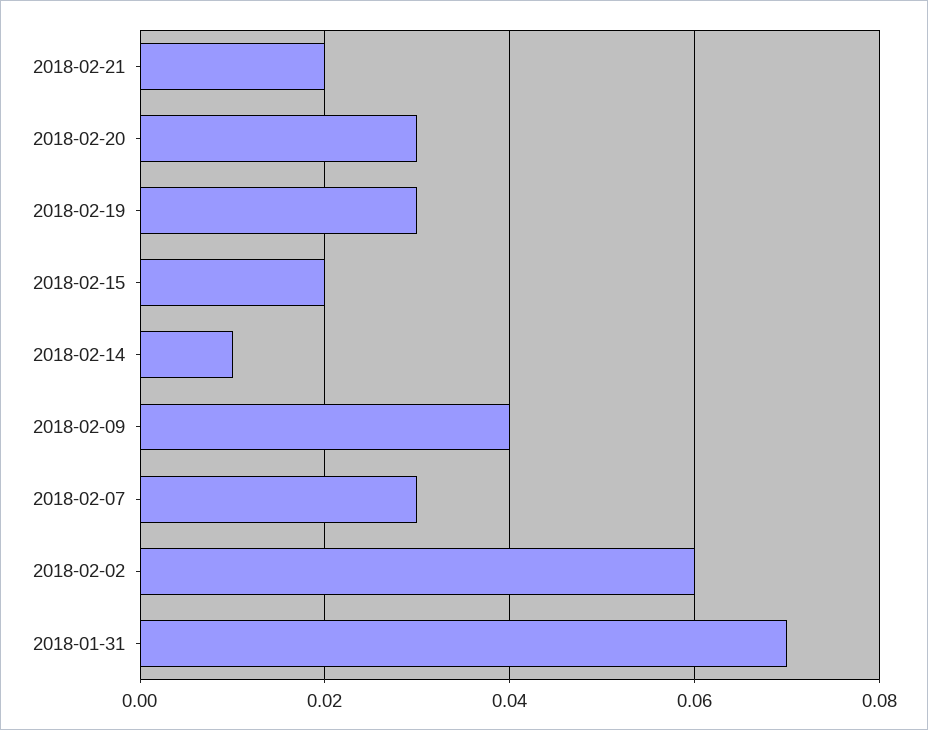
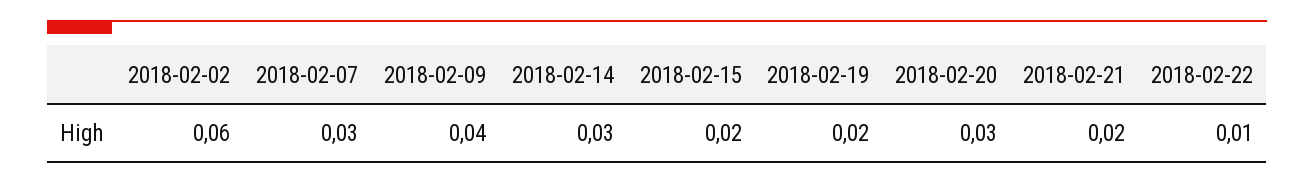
2018-02-19: 0.03 -> 0.02
2018-02-14: 0.01 -> 0.03
2018-01-31: 0.07 -> none
2018-02-22: none -> 0.01

